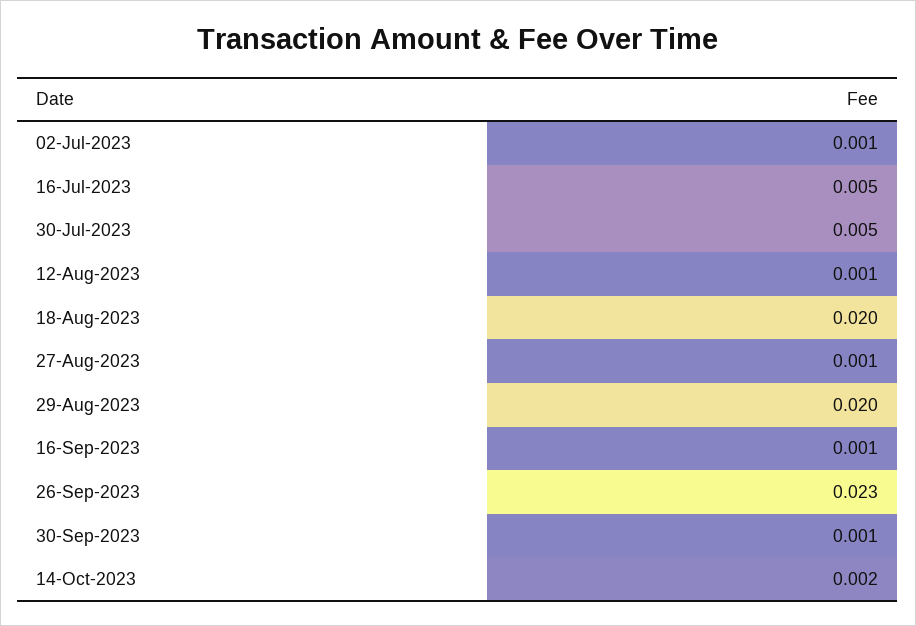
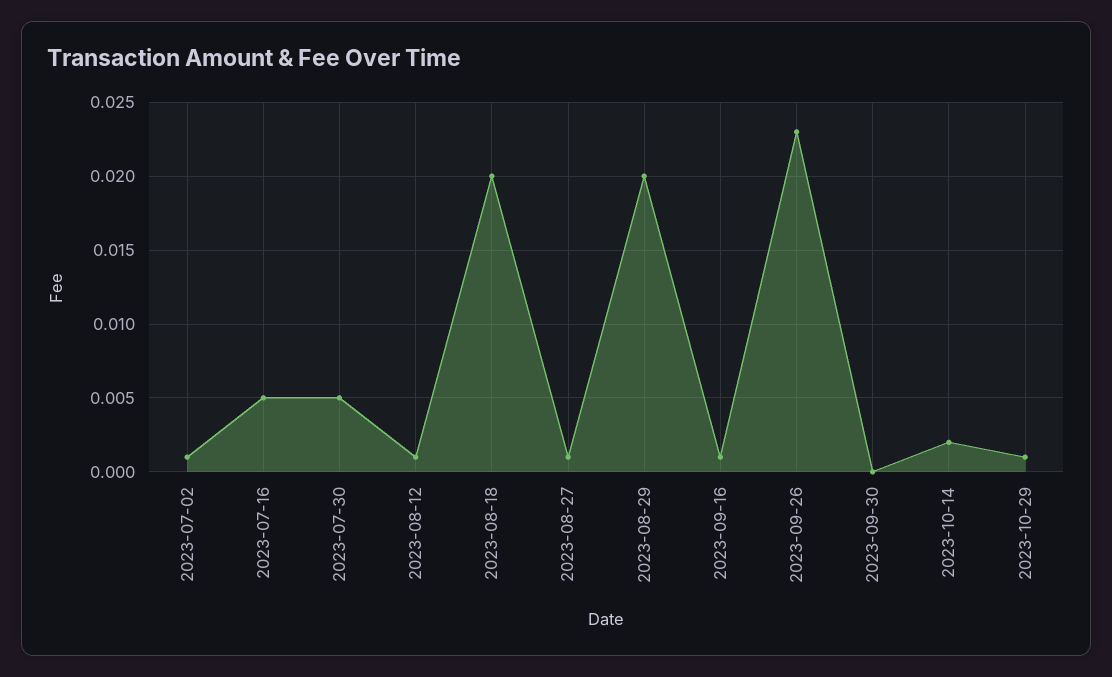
30-Sep-2023: 0.001 -> 0
2023-10-29: none -> 0.001

